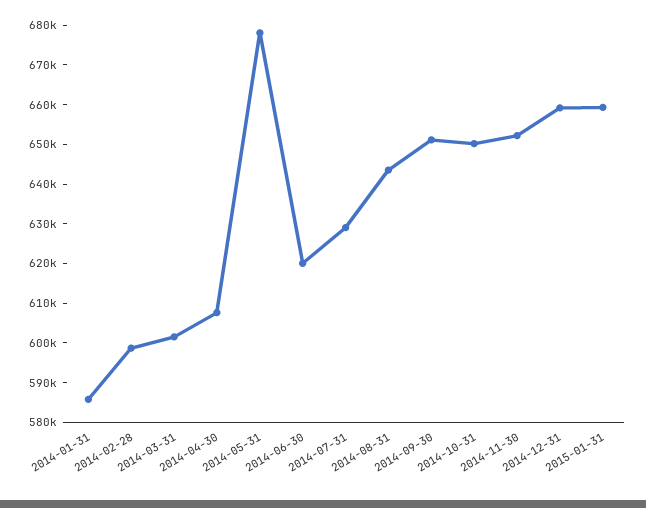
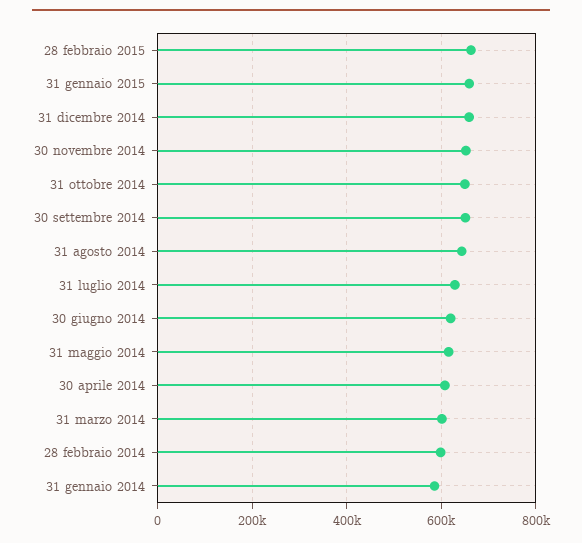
2014-05-31: 677500 -> 620000
28 febbraio 2015: none -> 660000

